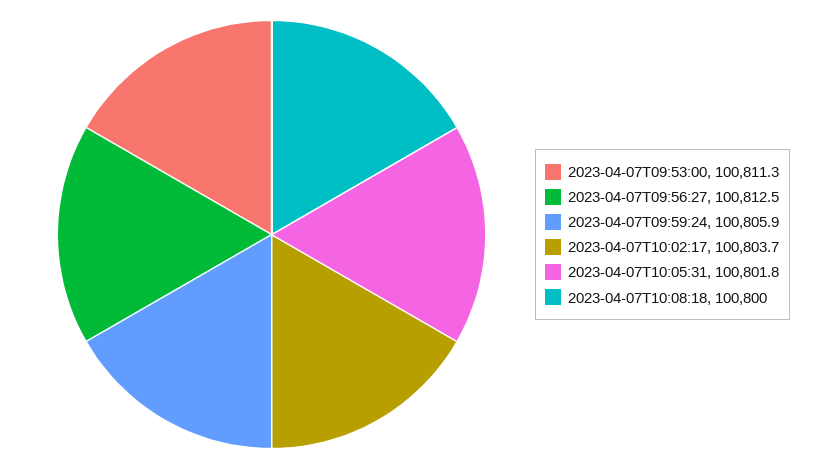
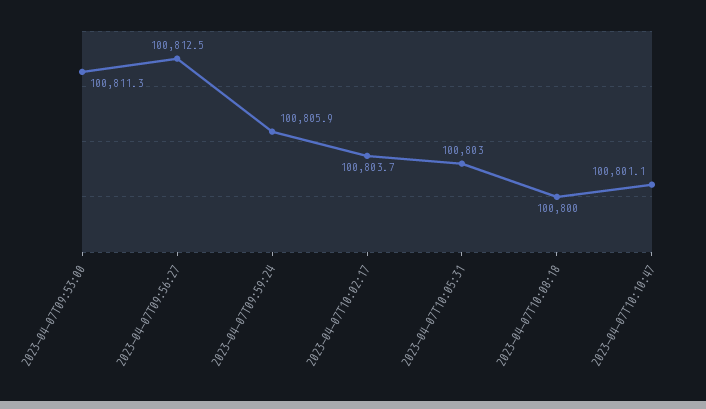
2023-04-07T10:05:31: 100801.8 -> 100803
2023-04-07T10:10:47: none -> 100801.1

